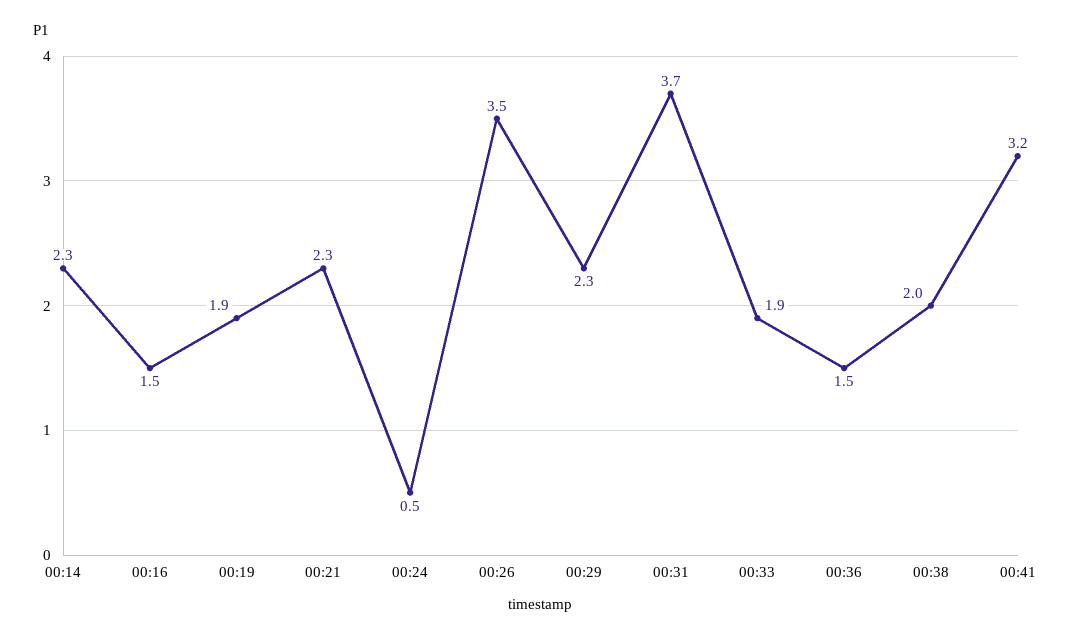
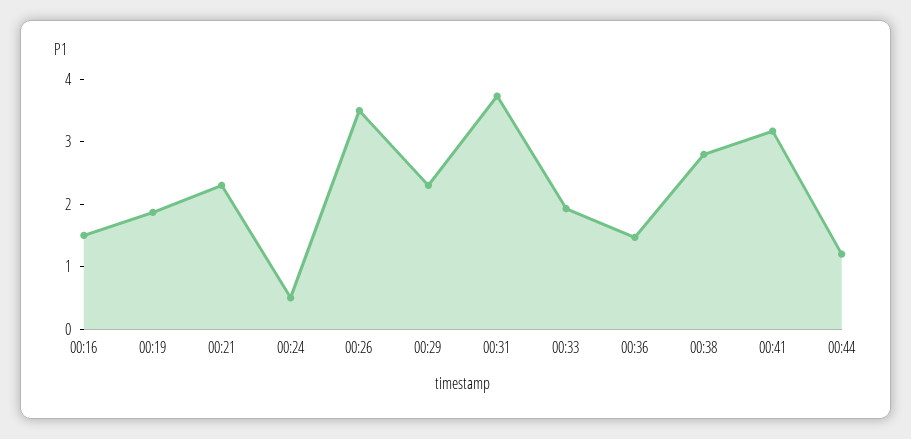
00:14: 2.3 -> none
00:38: 2 -> 2.8
00:44: none -> 1.2

